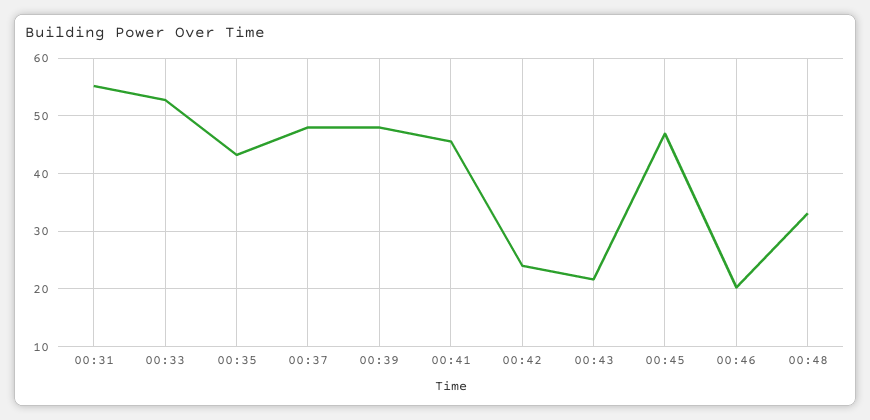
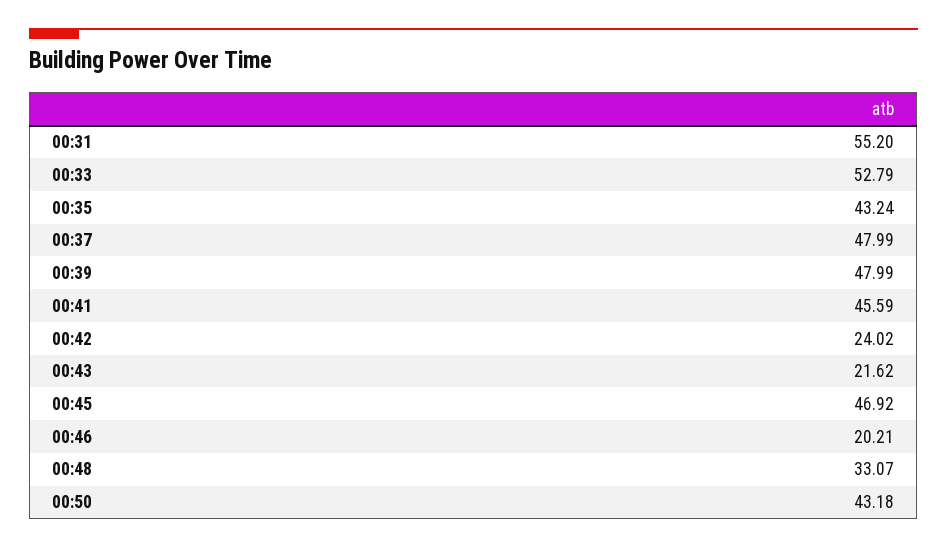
00:50: none -> 43.18

